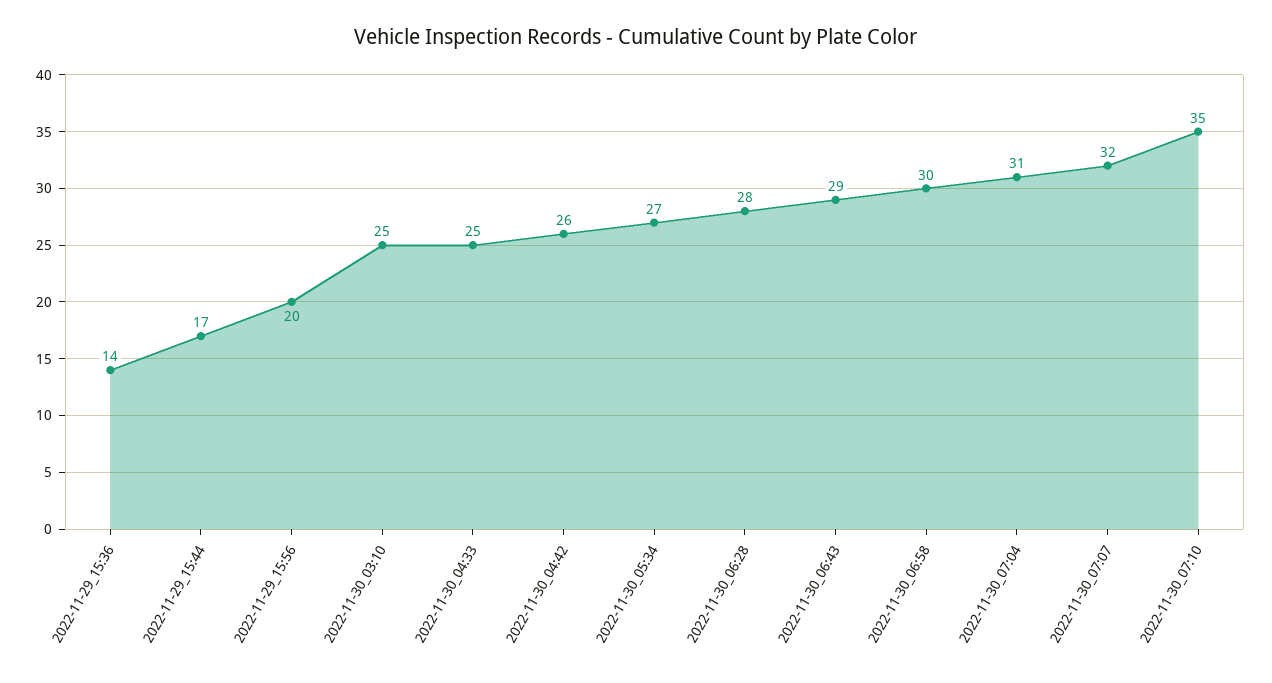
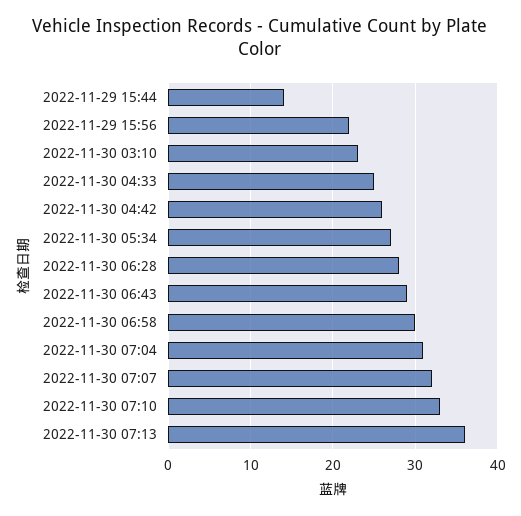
2022-11-29_15:36: 14 -> none
2022-11-29_15:44: 17 -> 14
2022-11-29_15:56: 20 -> 22
2022-11-30_03:10: 25 -> 23
2022-11-30_07:10: 35 -> 33
2022-11-30 07:13: none -> 36

